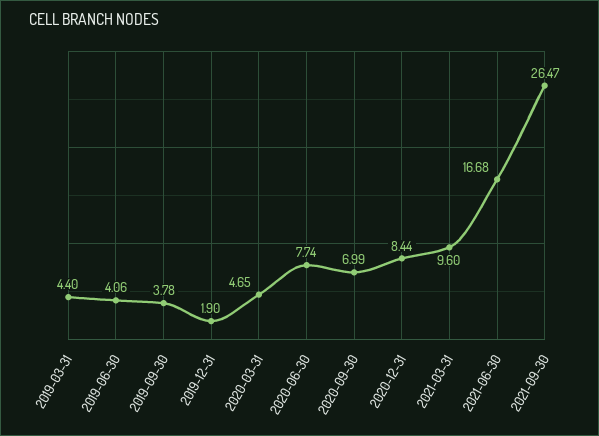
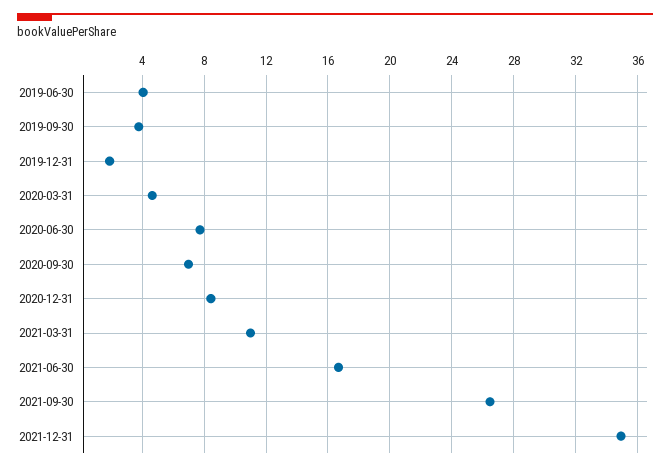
2019-03-31: 4.4 -> none
2021-03-31: 9.6 -> 11
2021-12-31: none -> 35

